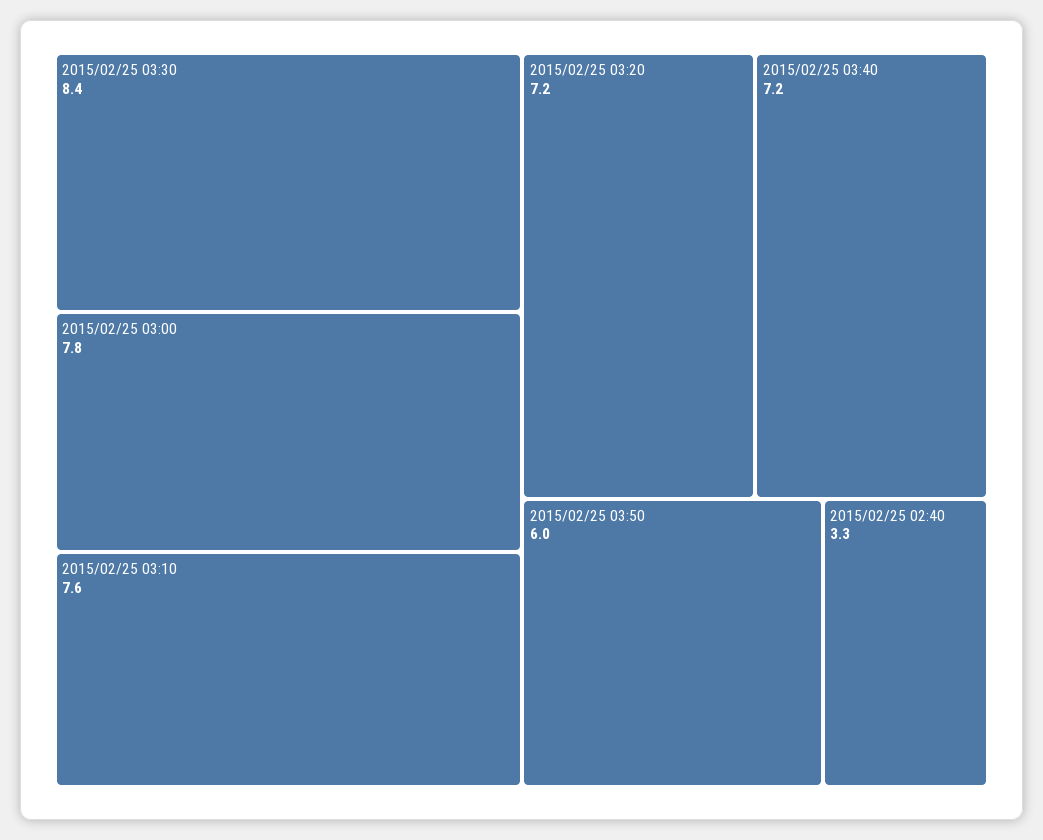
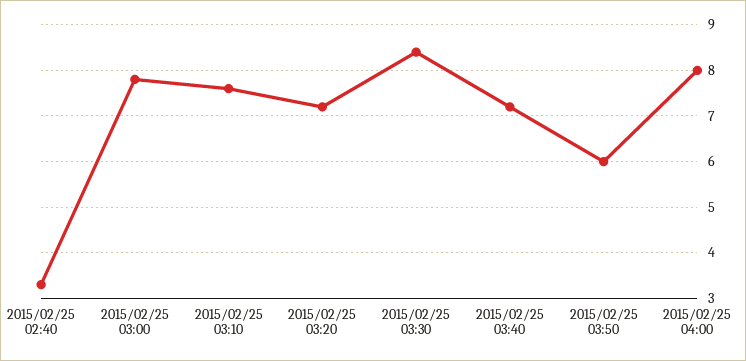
2015/02/25 04:00: none -> 8

